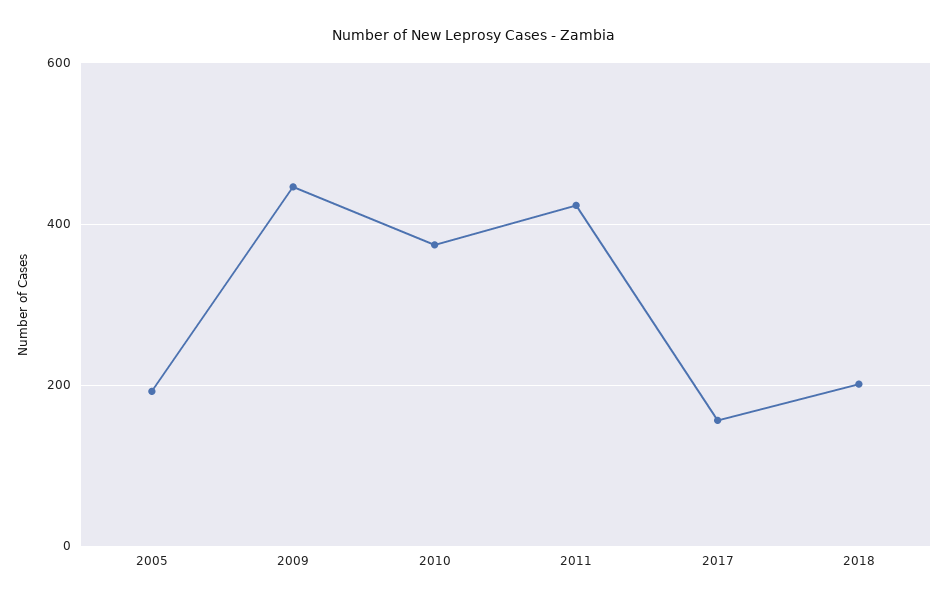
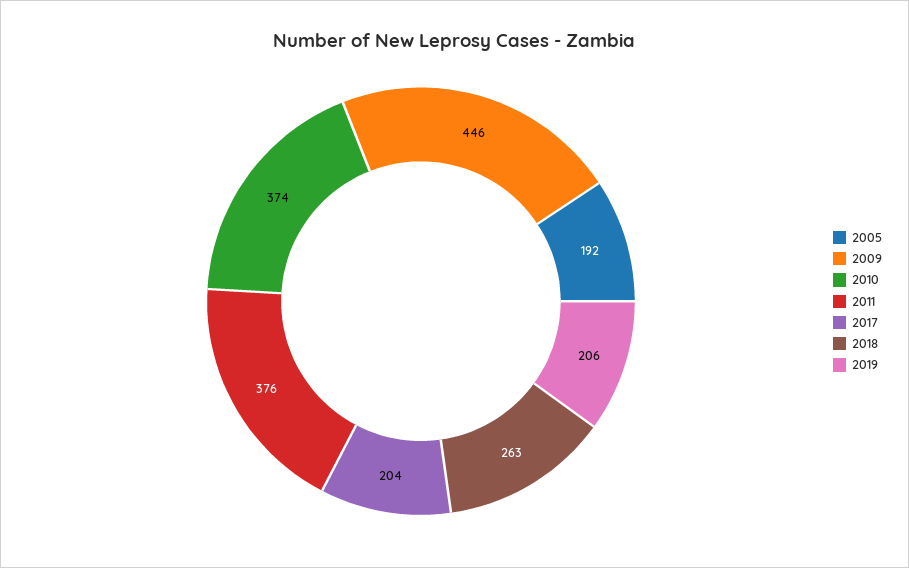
2011: 420 -> 376
2017: 160 -> 204
2018: 200 -> 263
2019: none -> 206

